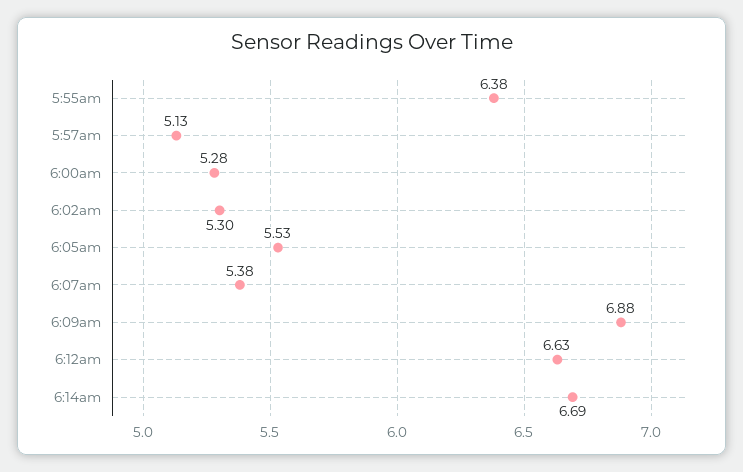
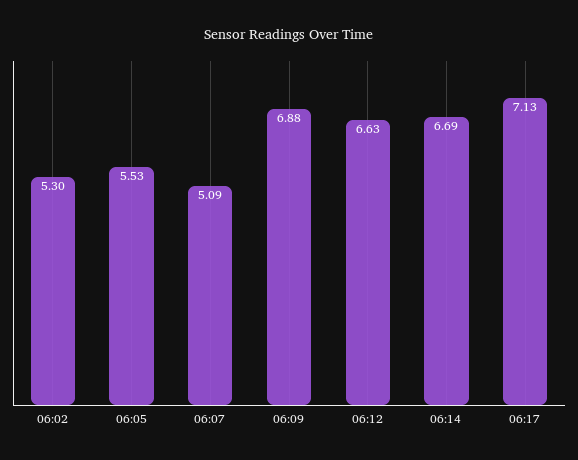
5:55am: 6.38 -> none
5:57am: 5.13 -> none
6:00am: 5.28 -> none
6:07am: 5.38 -> 5.09
06:17: none -> 7.13

